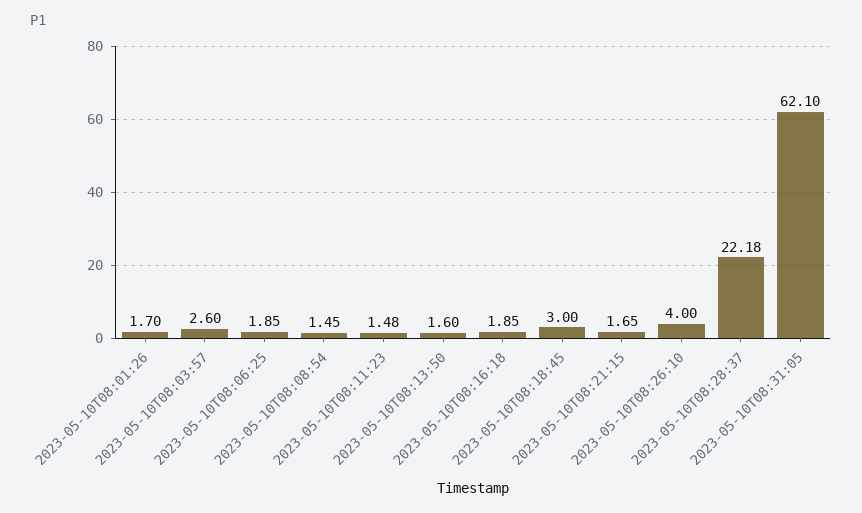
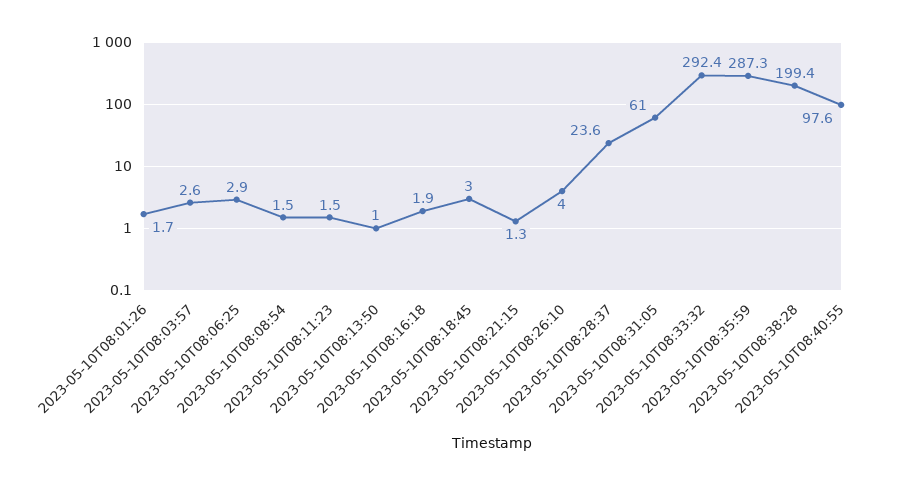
2023-05-10T08:06:25: 1.85 -> 2.9
2023-05-10T08:13:50: 1.6 -> 1
2023-05-10T08:21:15: 1.65 -> 1.3
2023-05-10T08:28:37: 22.18 -> 23.6
2023-05-10T08:31:05: 62.1 -> 61
2023-05-10T08:33:32: none -> 292.4
2023-05-10T08:35:59: none -> 287.3
2023-05-10T08:38:28: none -> 199.4
2023-05-10T08:40:55: none -> 97.6

